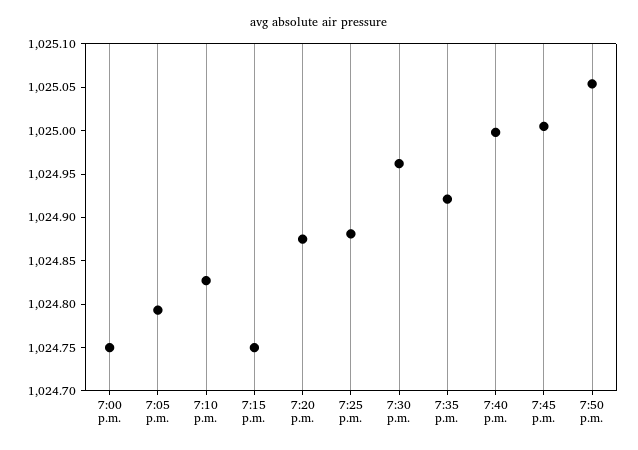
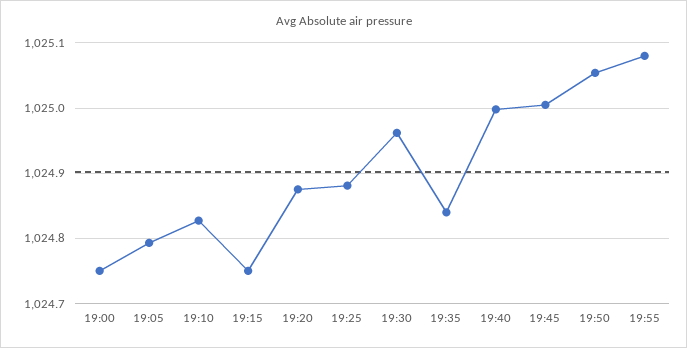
7:35 p.m.: 1024.92 -> 1024.84
19:55: none -> 1025.08

